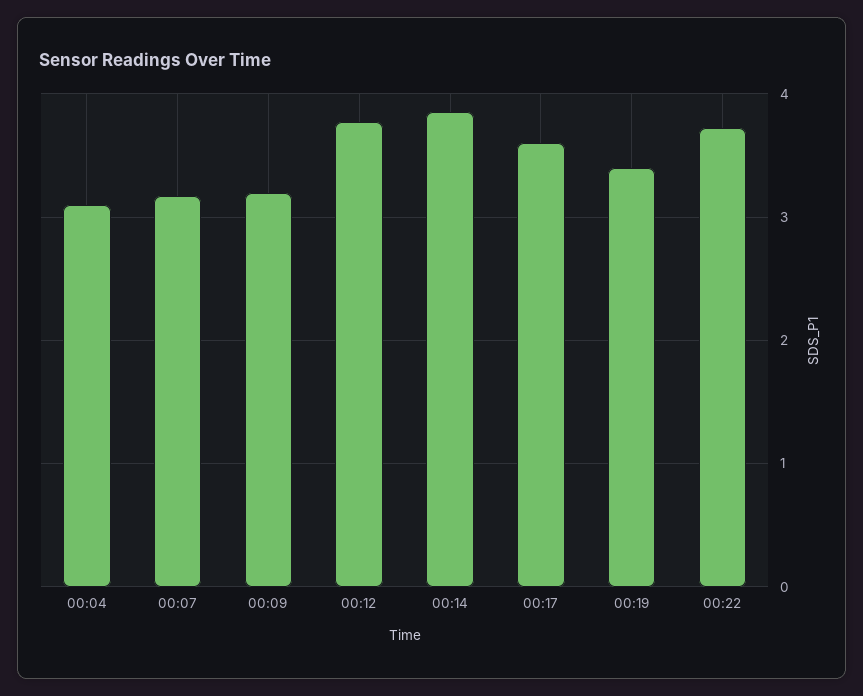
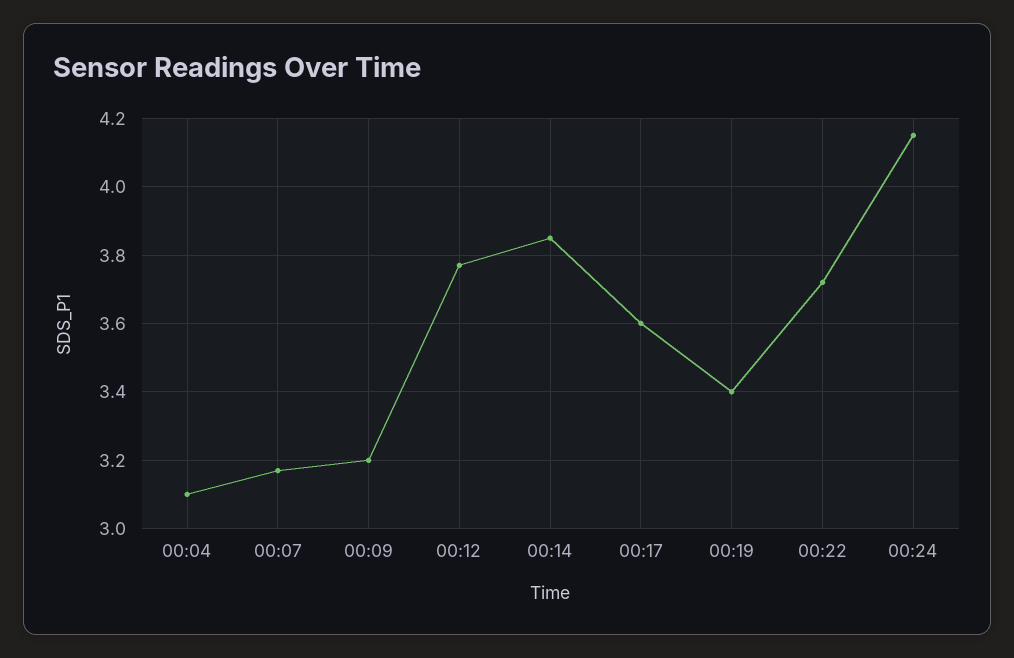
00:24: none -> 4.15

